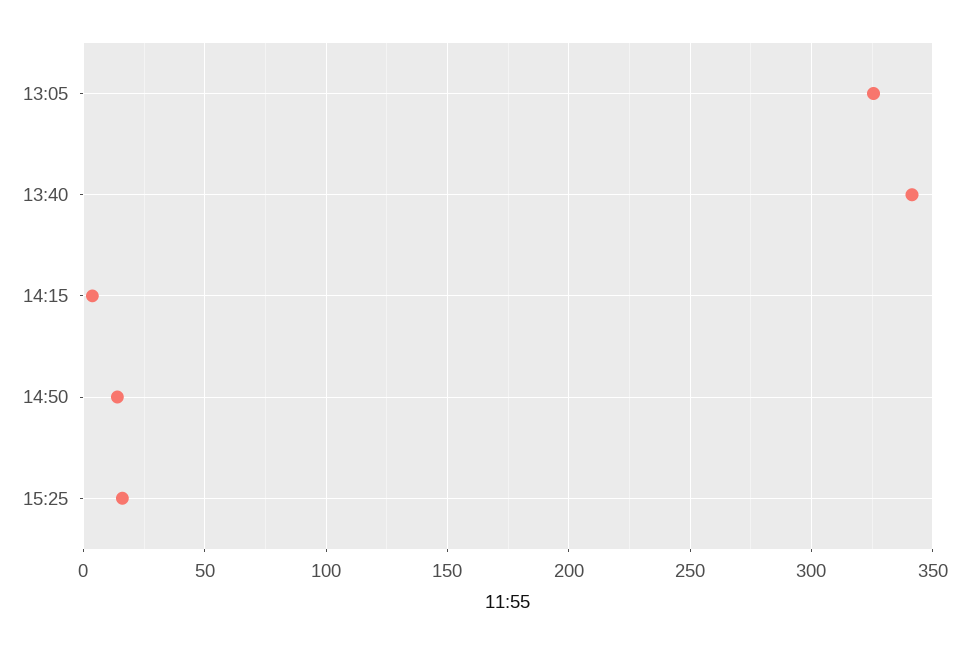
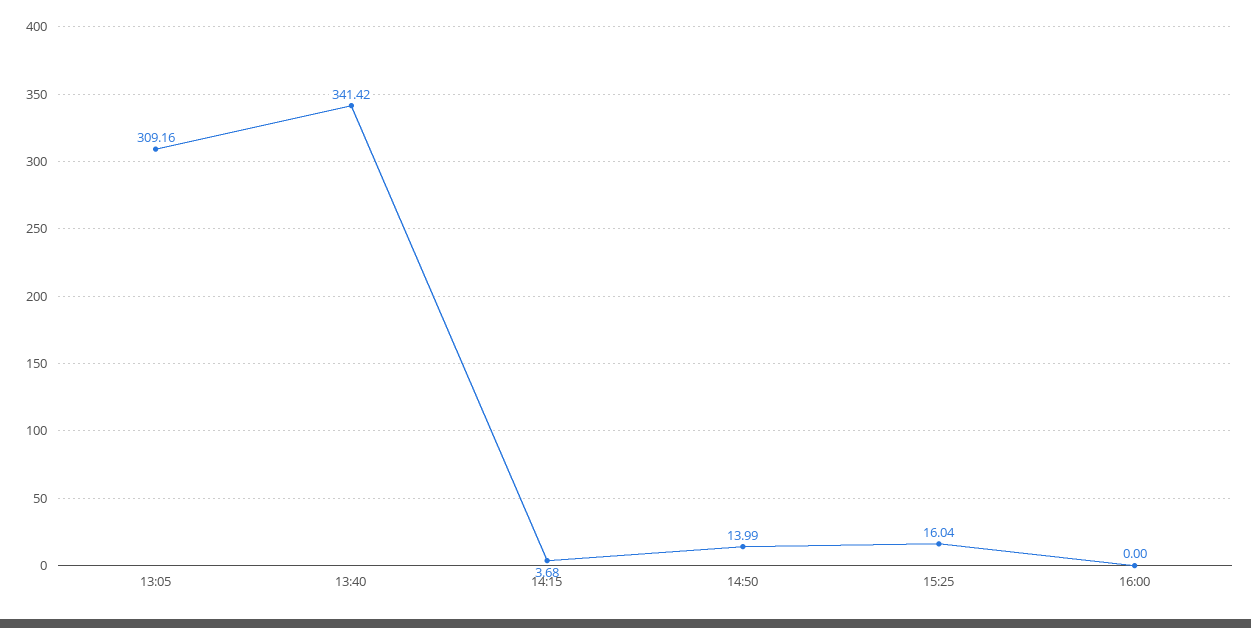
13:05: 325 -> 309.16
16:00: none -> 0

